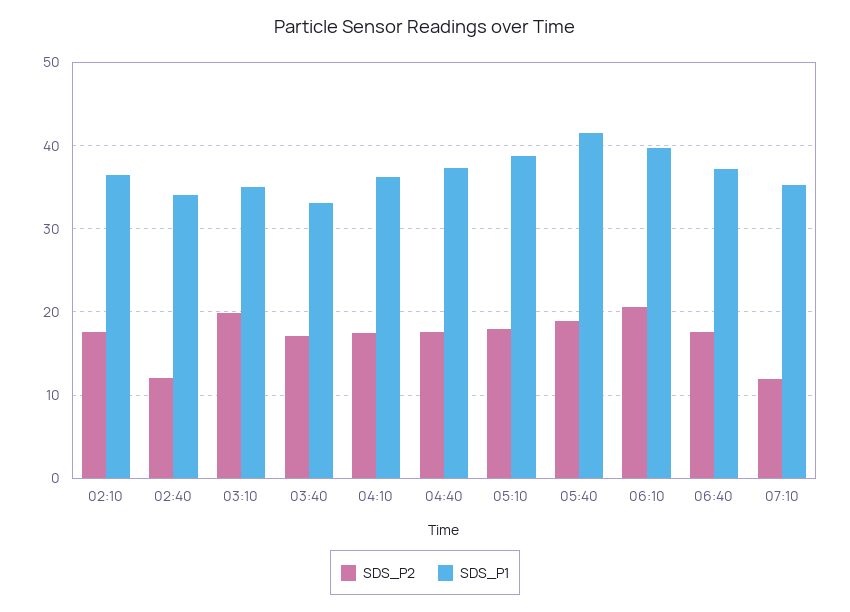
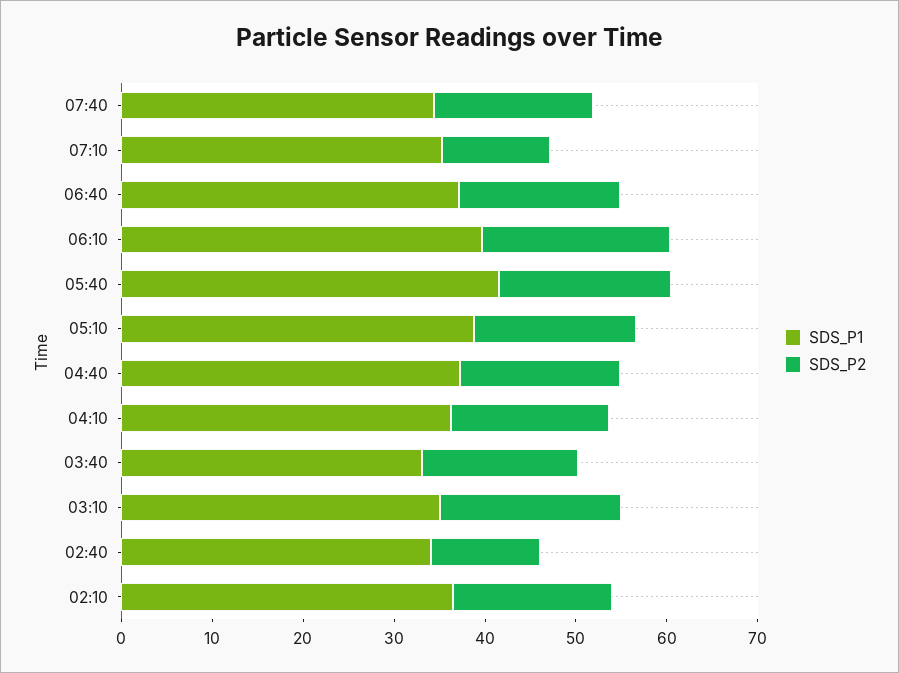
SDS_P1, 07:40: none -> 34
SDS_P2, 07:40: none -> 18

